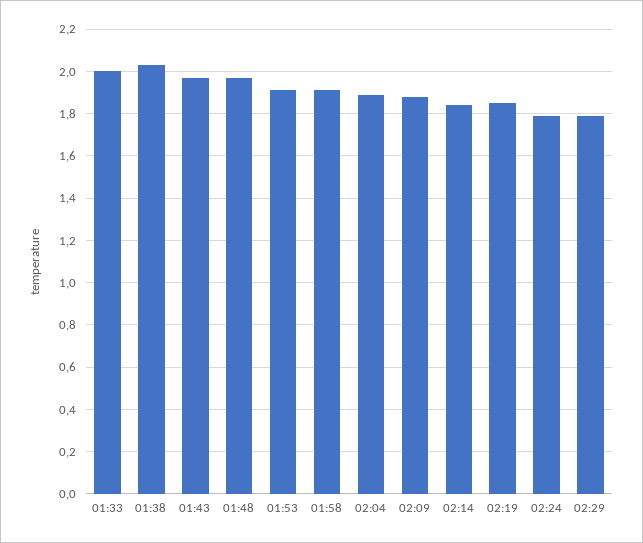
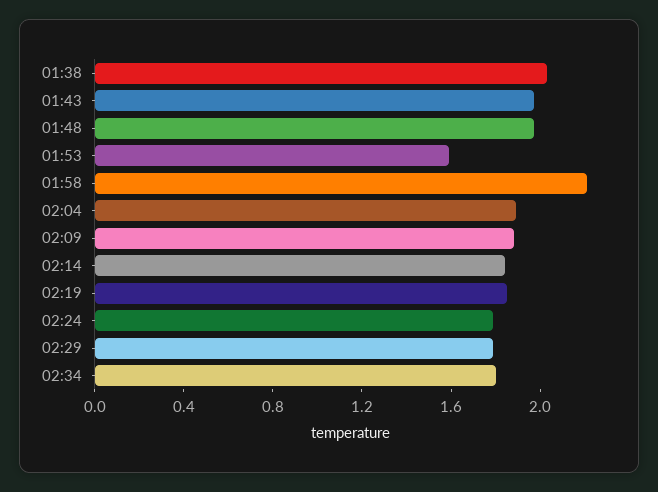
01:33: 2 -> none
01:53: 1.9 -> 1.6
01:58: 1.9 -> 2.2
02:34: none -> 1.8

